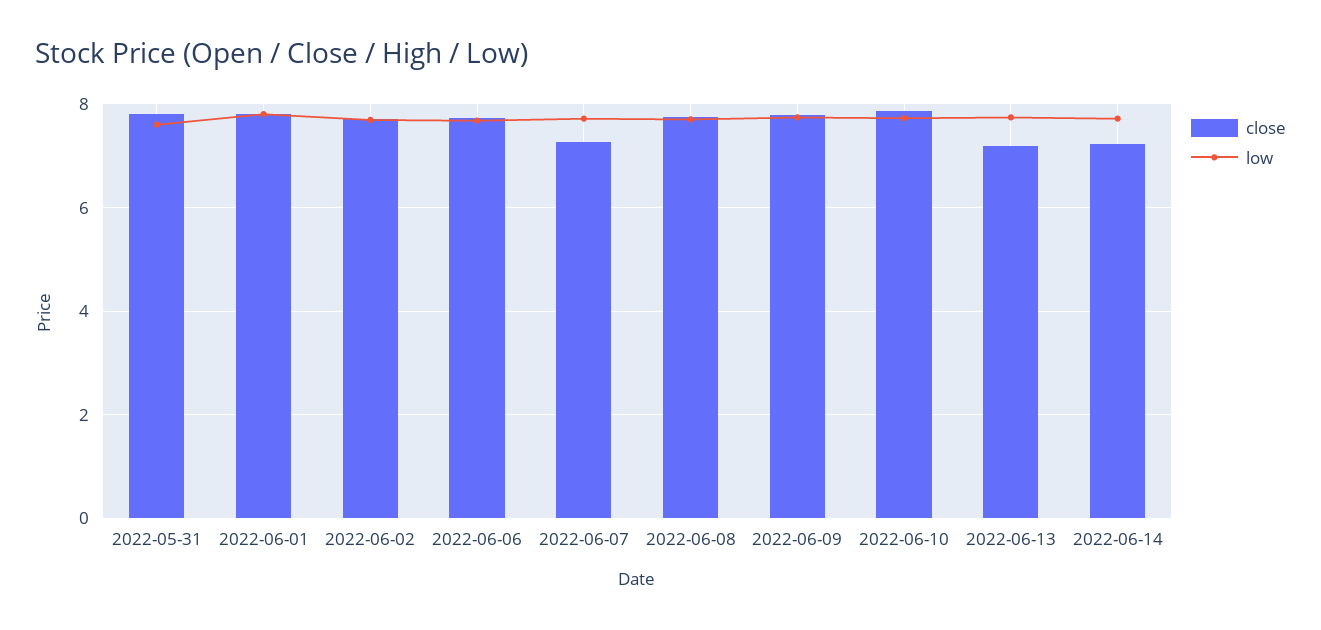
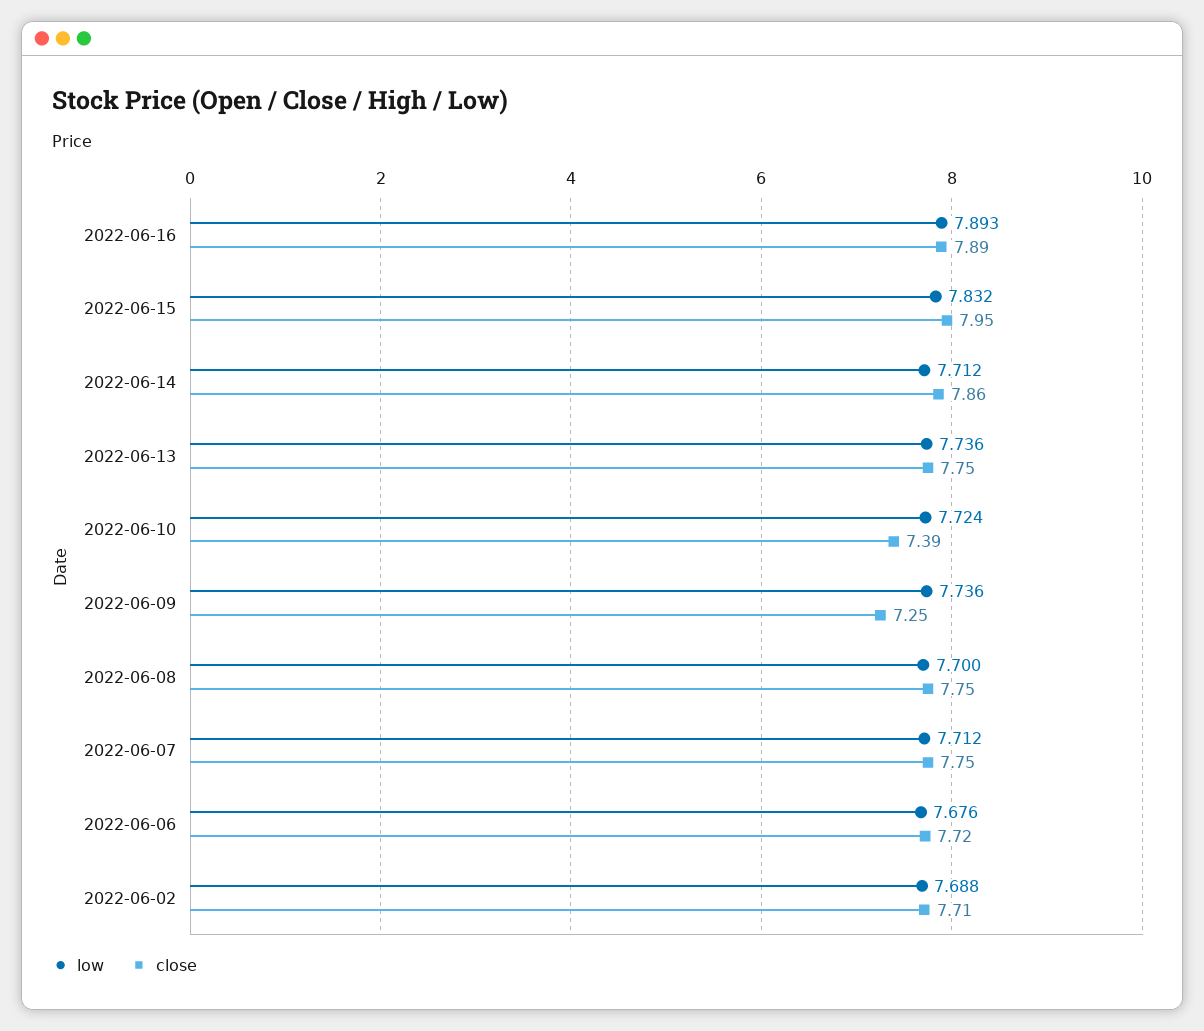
close, 2022-05-31: 7.8 -> none
low, 2022-05-31: 7.6 -> none
close, 2022-06-01: 7.8 -> none
low, 2022-06-01: 7.8 -> none
close, 2022-06-07: 7.2 -> 7.75
close, 2022-06-09: 7.8 -> 7.25
close, 2022-06-10: 7.8 -> 7.39
close, 2022-06-13: 7.2 -> 7.75
close, 2022-06-14: 7.2 -> 7.86
low, 2022-06-16: none -> 7.893
close, 2022-06-16: none -> 7.89
low, 2022-06-15: none -> 7.832
close, 2022-06-15: none -> 7.95

